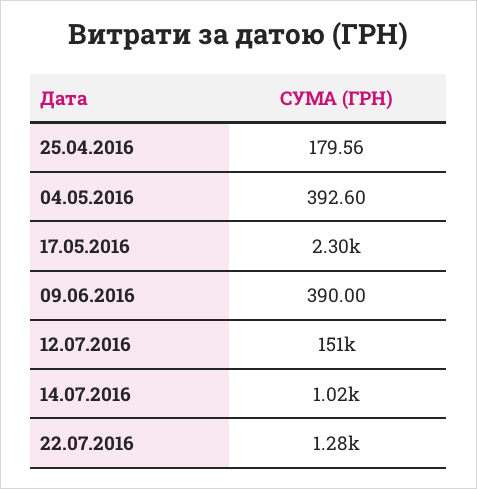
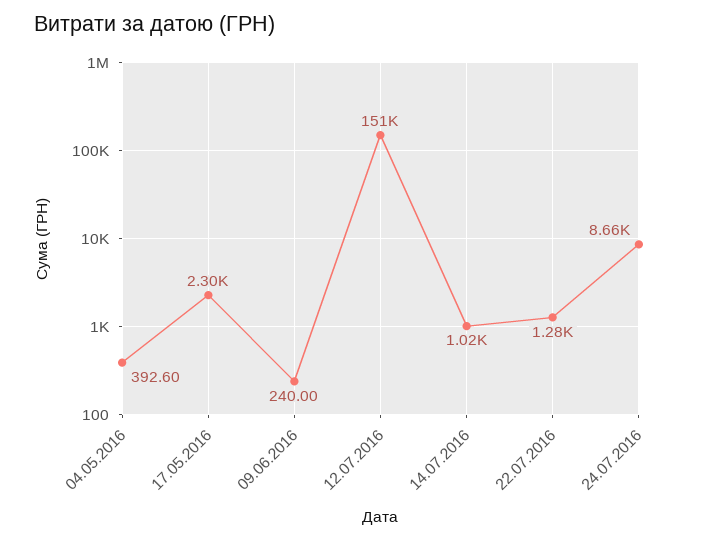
25.04.2016: 179.56 -> none
09.06.2016: 390 -> 240
24.07.2016: none -> 8660

